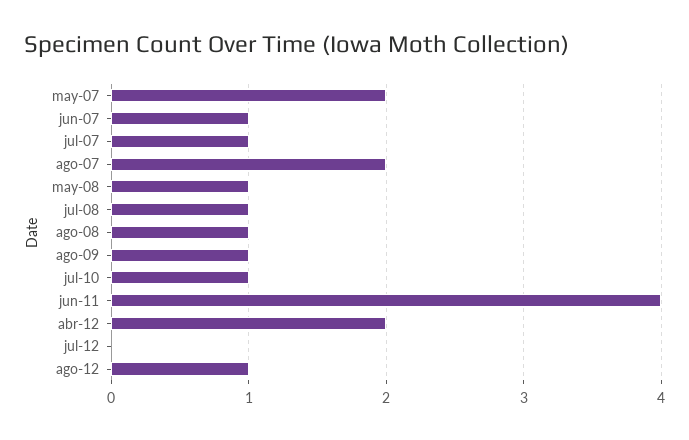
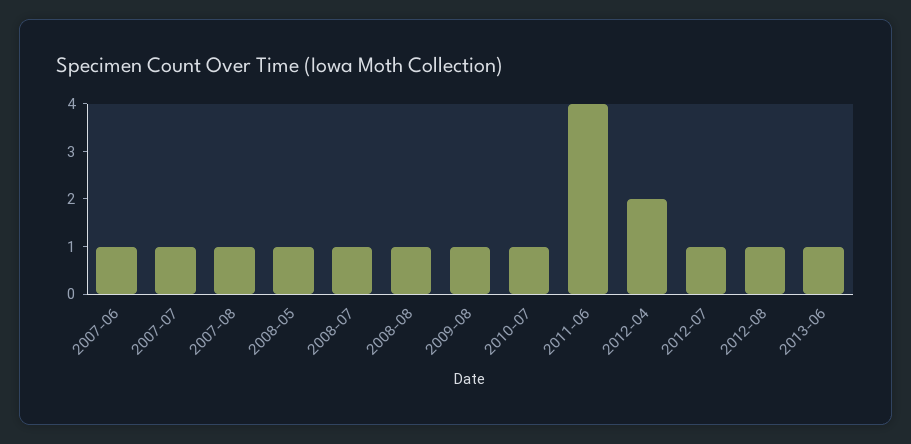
may-07: 2 -> none
ago-07: 2 -> 1
jul-12: 0 -> 1
2013-06: none -> 1

